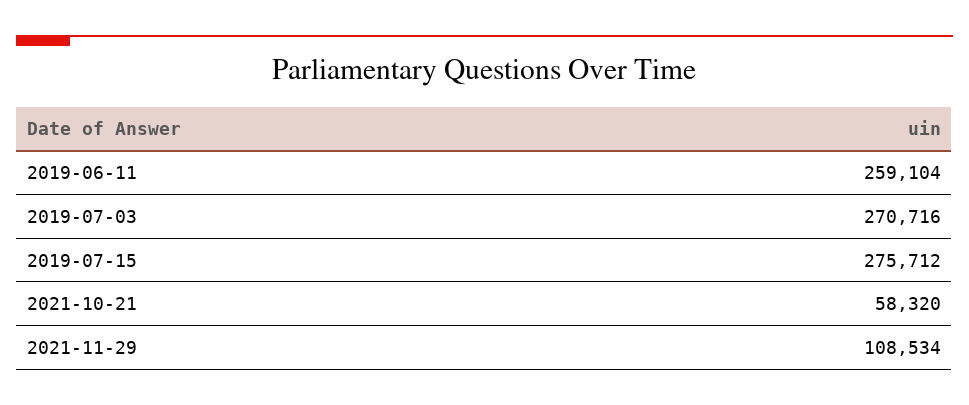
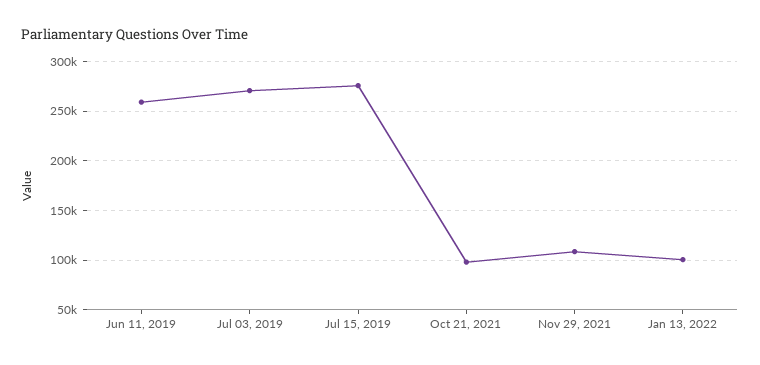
2021-10-21: 58320 -> 100000
Jan 13, 2022: none -> 100000

